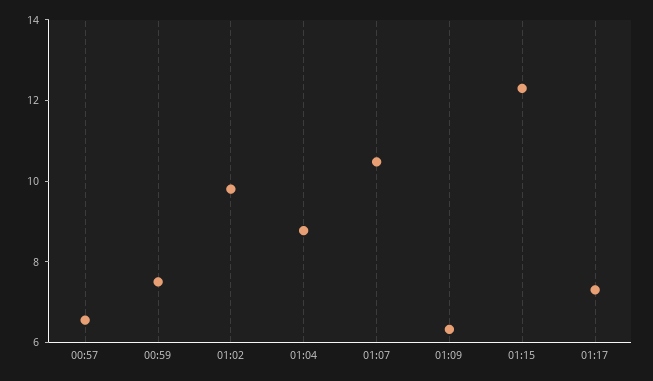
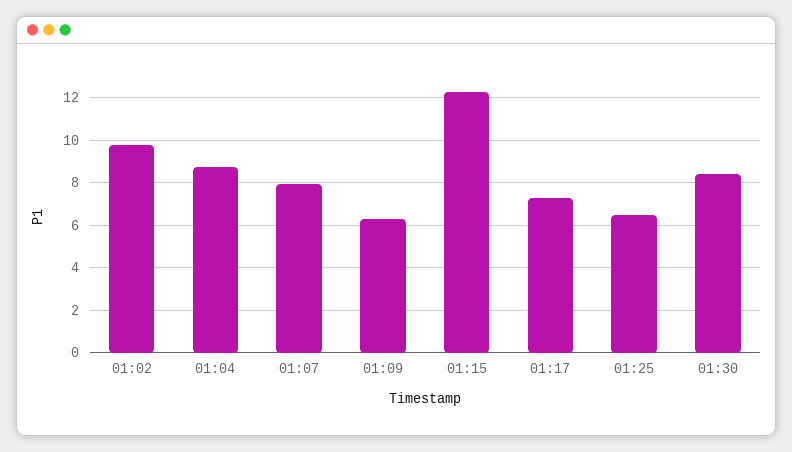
00:57: 6.5 -> none
00:59: 7.5 -> none
01:07: 10.5 -> 8
01:25: none -> 6.5
01:30: none -> 8.5

